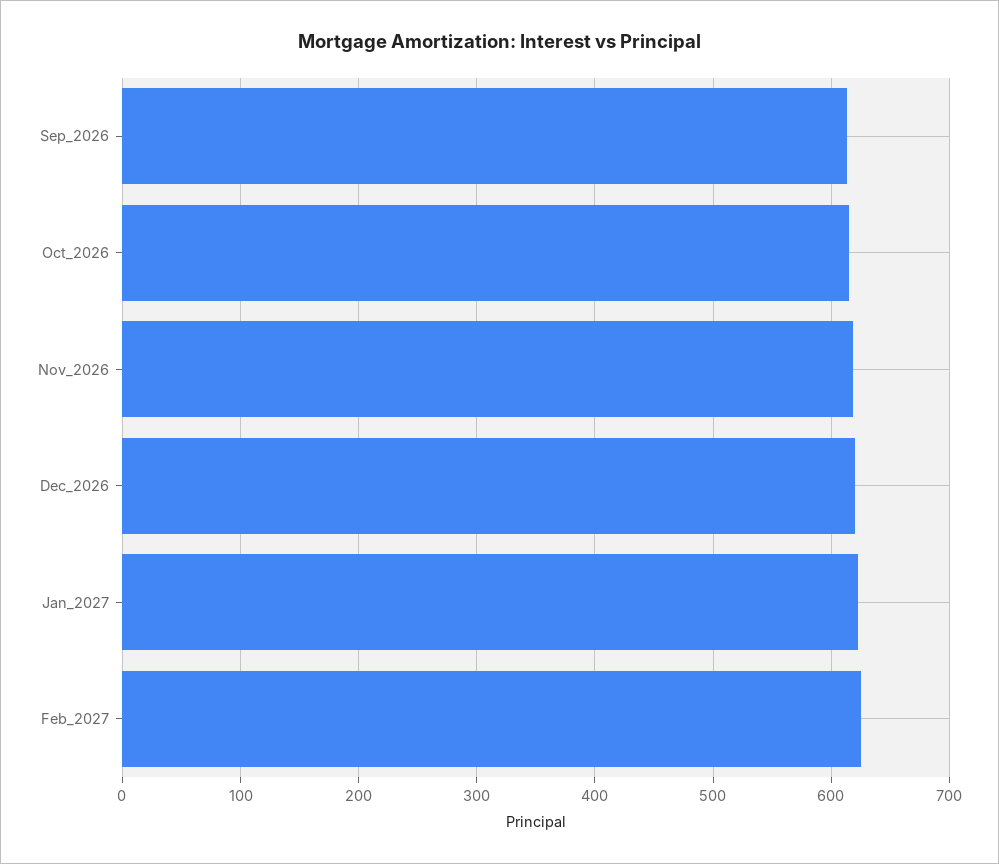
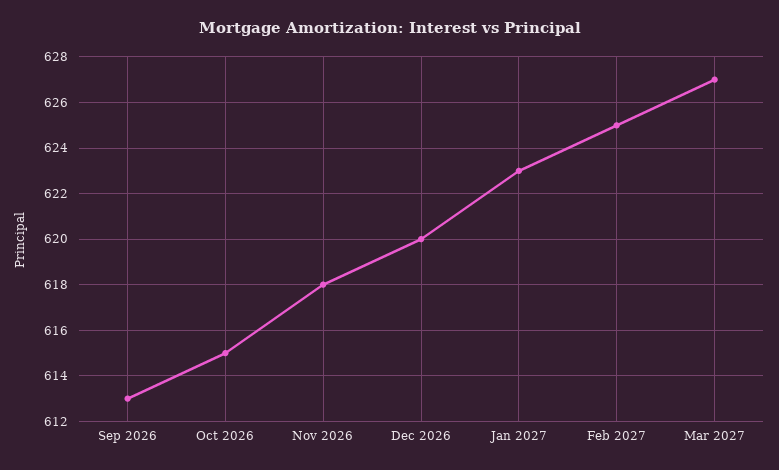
Mar 2027: none -> 627

